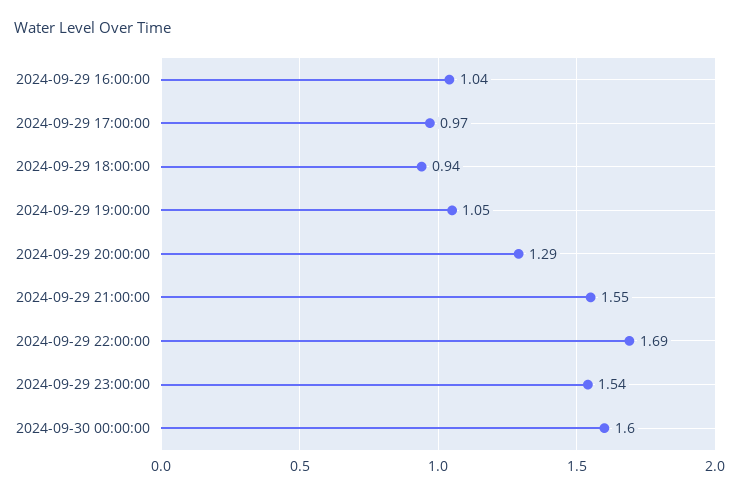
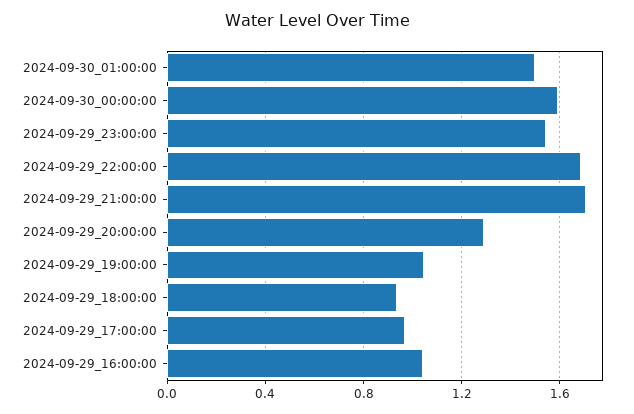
2024-09-29 21:00:00: 1.55 -> 1.7
2024-09-30_01:00:00: none -> 1.5

